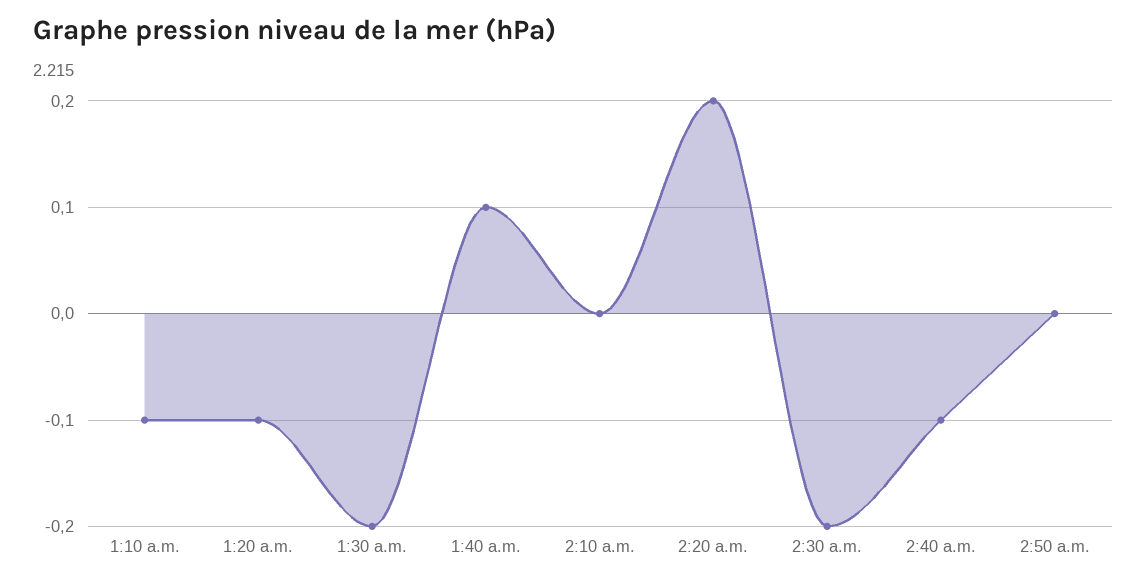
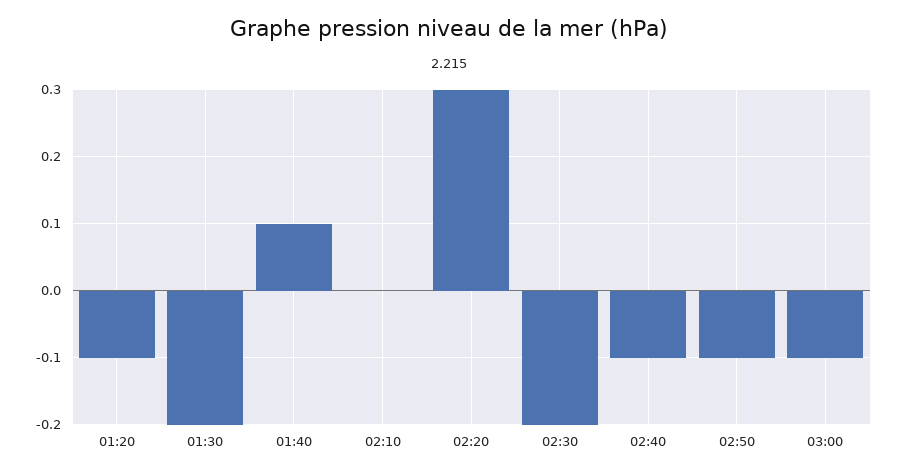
1:10 a.m.: -0.1 -> none
2:20 a.m.: 0.2 -> 0.3
2:50 a.m.: 0 -> -0.1
03:00: none -> -0.1

